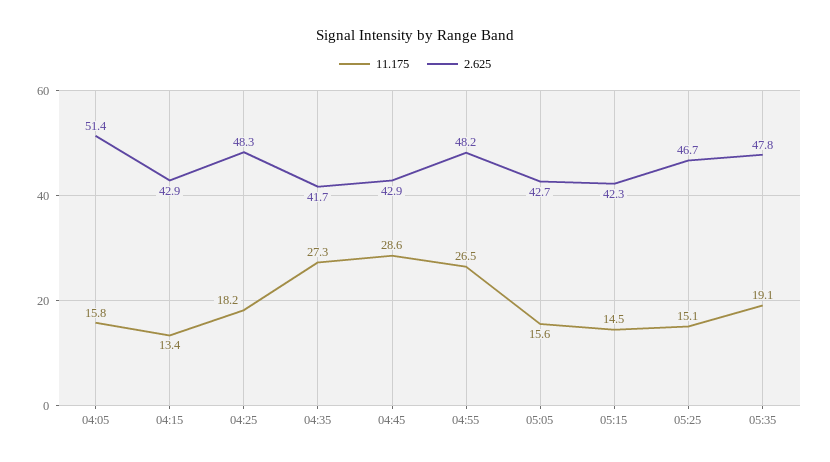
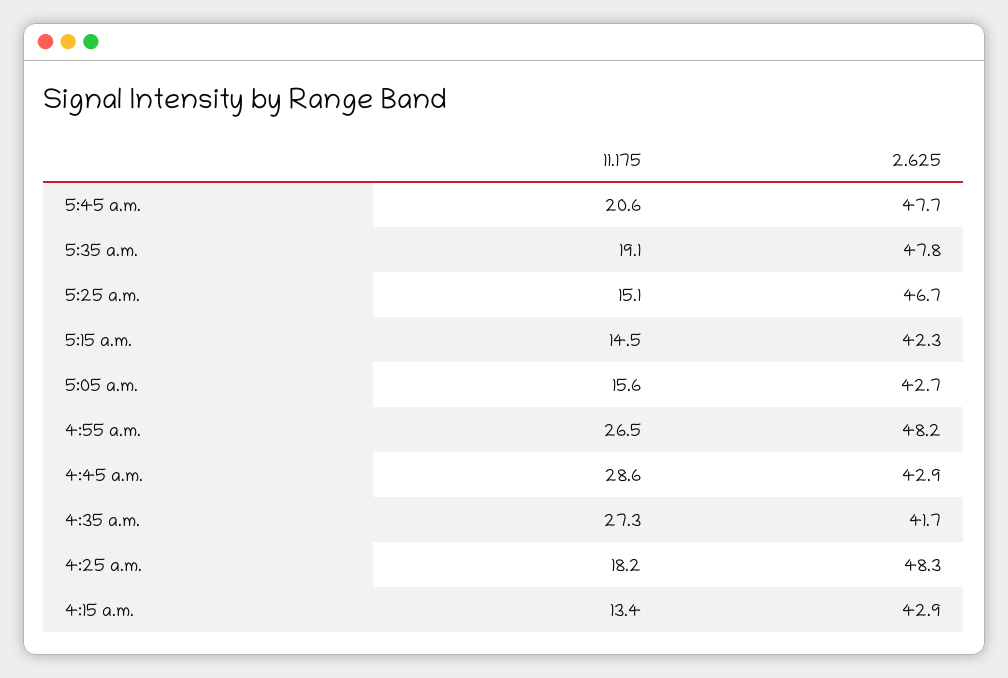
11.175, 04:05: 15.8 -> none
2.625, 04:05: 51.4 -> none
11.175, 5:45 a.m.: none -> 20.6
2.625, 5:45 a.m.: none -> 47.7

